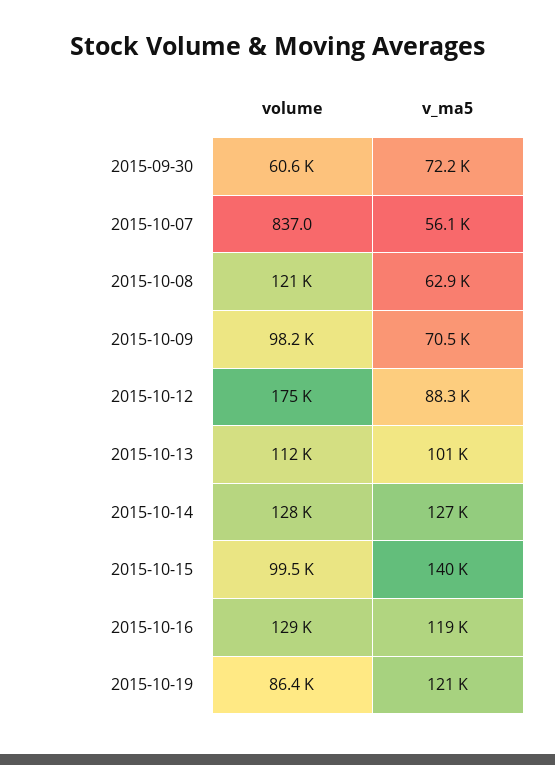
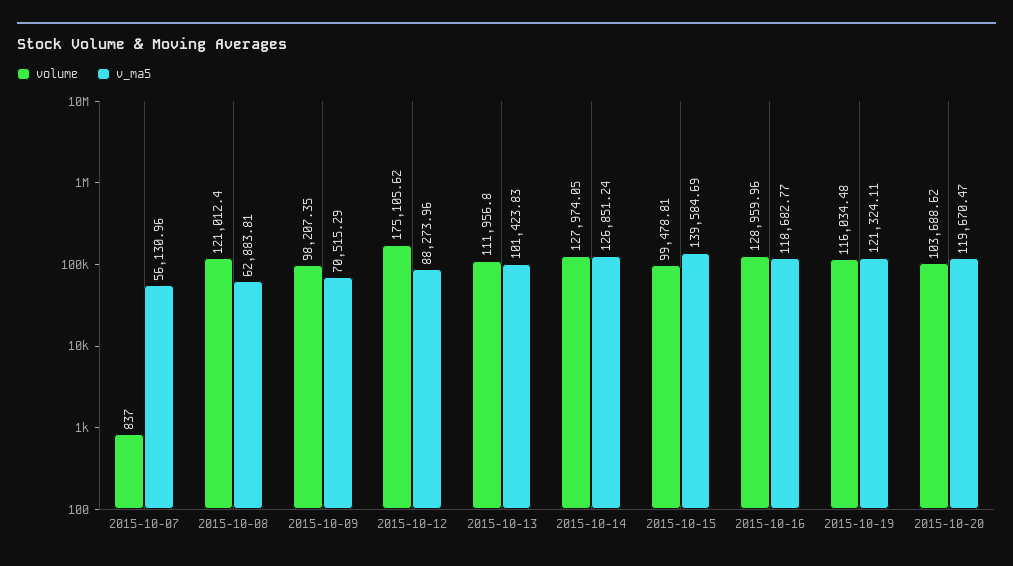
volume, 2015-09-30: 60600 -> none
v_ma5, 2015-09-30: 72200 -> none
volume, 2015-10-19: 86400 -> 116034.48
volume, 2015-10-20: none -> 103688.62
v_ma5, 2015-10-20: none -> 119670.47

